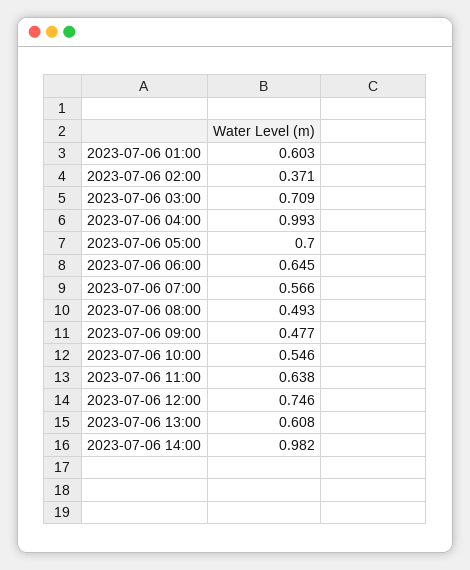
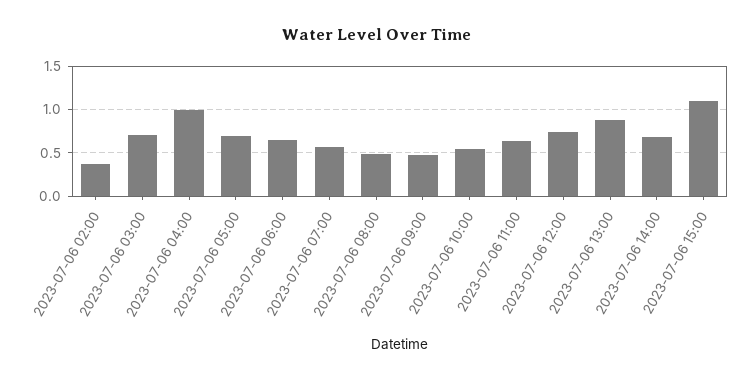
2023-07-06 01:00: 0.603 -> none
2023-07-06 13:00: 0.608 -> 0.9
2023-07-06 14:00: 0.982 -> 0.7
2023-07-06 15:00: none -> 1.1

